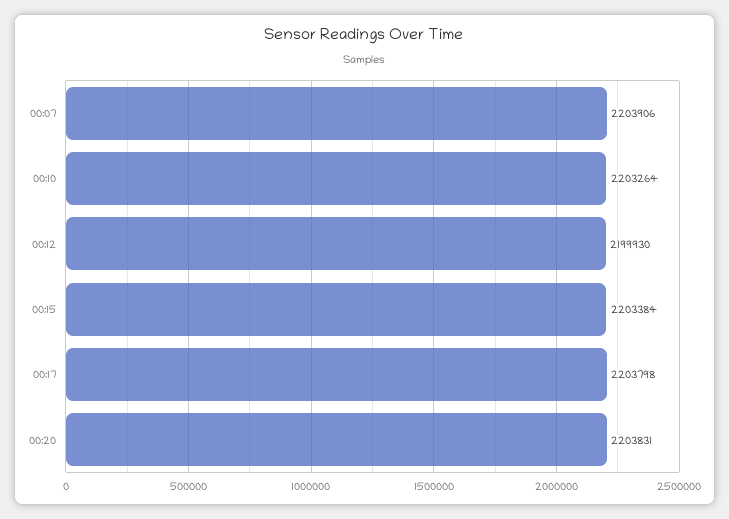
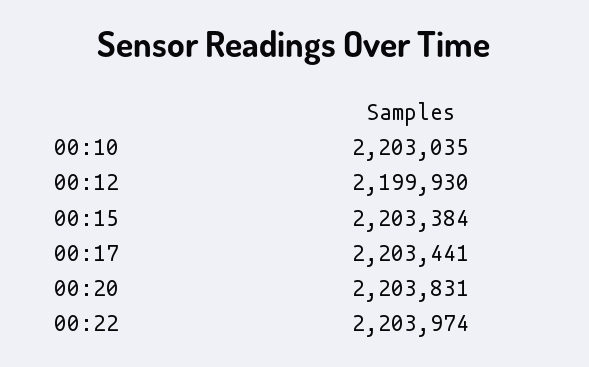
00:07: 2203906 -> none
00:10: 2203264 -> 2203035
00:17: 2203798 -> 2203441
00:22: none -> 2203974

